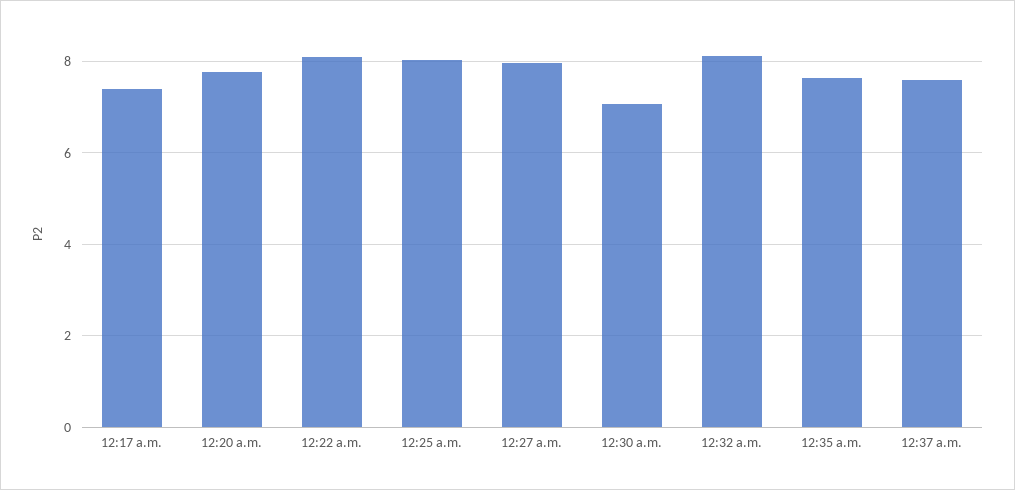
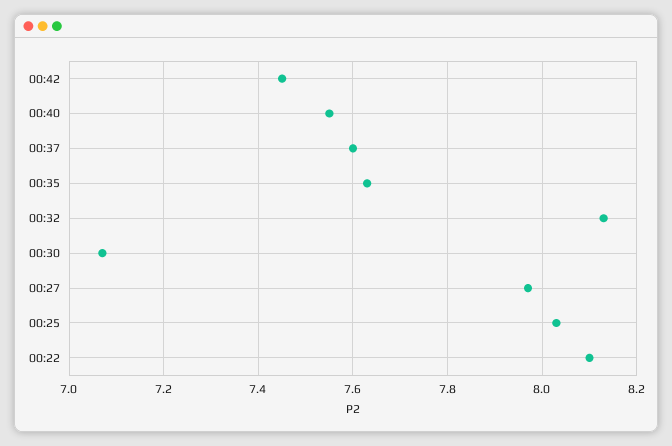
12:17 a.m.: 7.4 -> none
12:20 a.m.: 7.8 -> none
00:42: none -> 7.45
00:40: none -> 7.55

